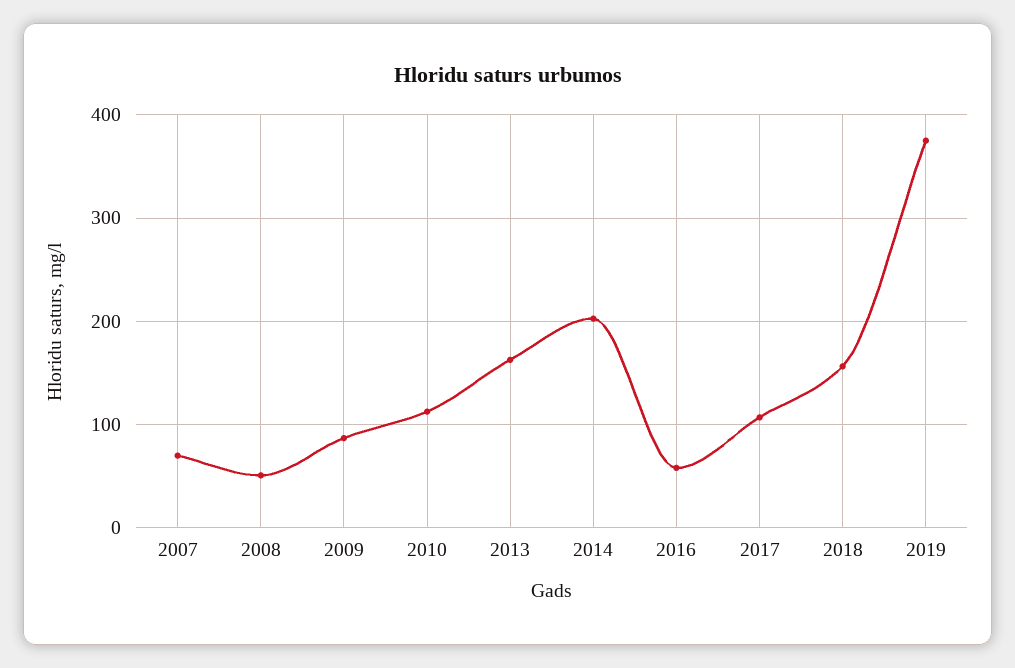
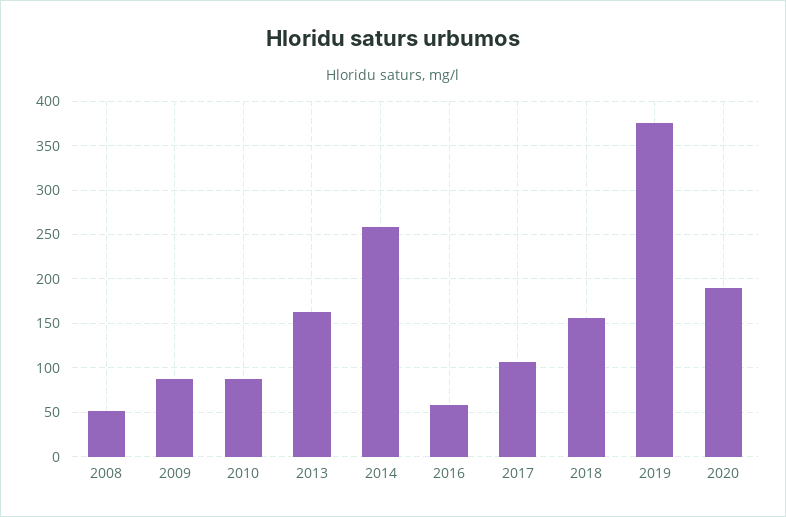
2007: 70 -> none
2010: 110 -> 90
2014: 200 -> 260
2020: none -> 190

